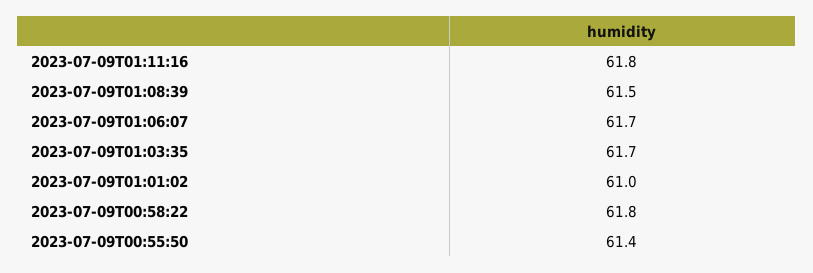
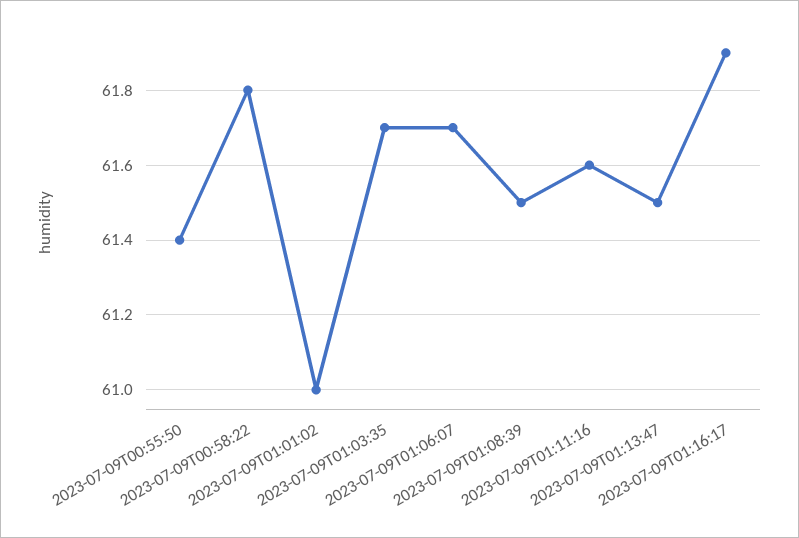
2023-07-09T01:11:16: 61.8 -> 61.6
2023-07-09T01:13:47: none -> 61.5
2023-07-09T01:16:17: none -> 61.9

